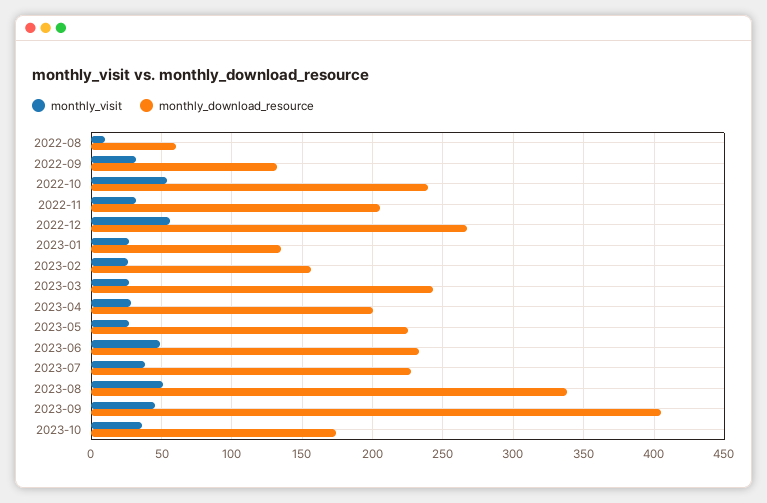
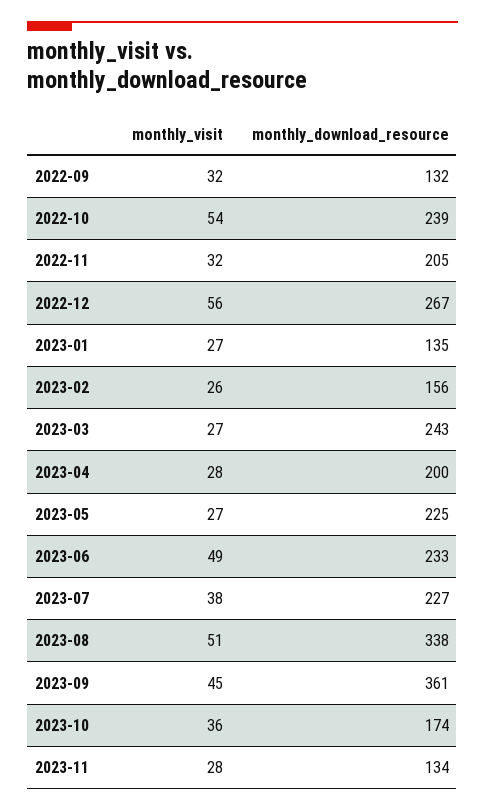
monthly_visit, 2022-08: 10 -> none
monthly_download_resource, 2022-08: 60 -> none
monthly_download_resource, 2023-09: 405 -> 361
monthly_visit, 2023-11: none -> 28
monthly_download_resource, 2023-11: none -> 134

